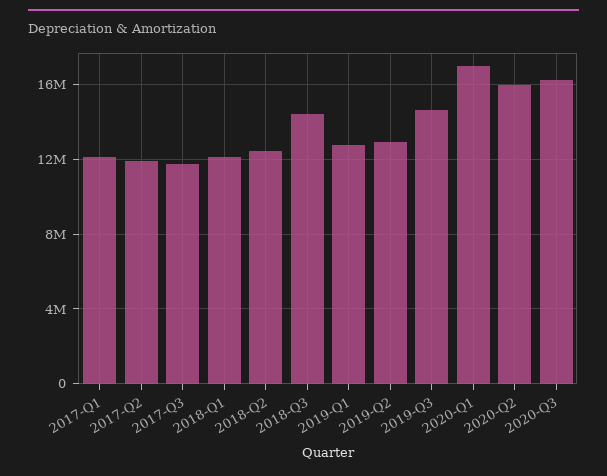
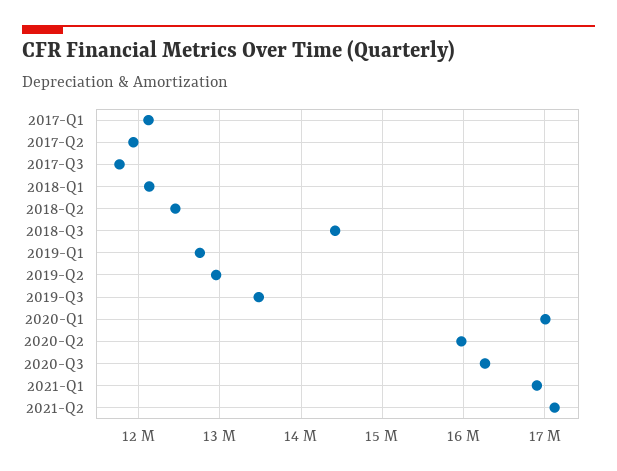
2019-Q3: 14500000 -> 13500000
2021-Q1: none -> 16900000
2021-Q2: none -> 17100000

